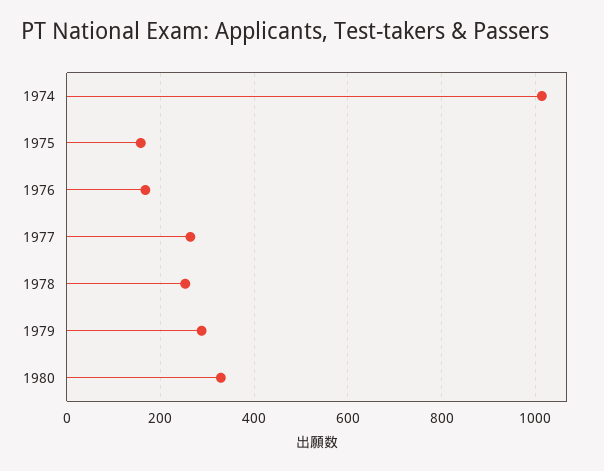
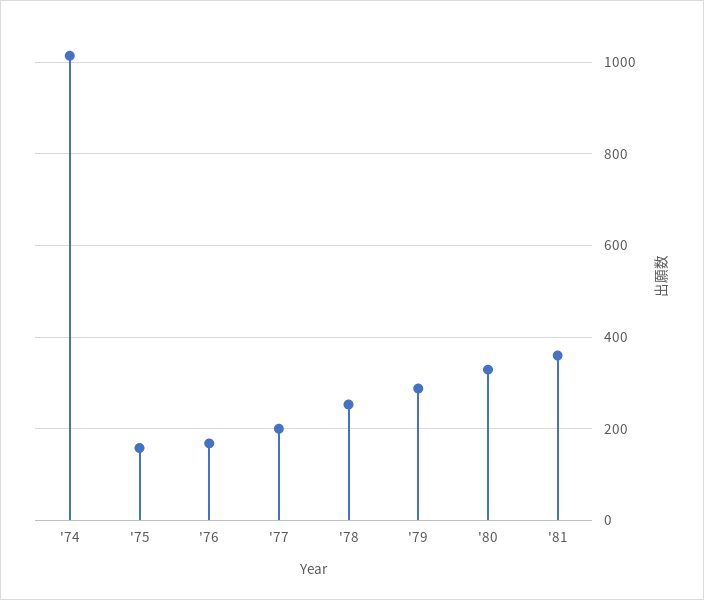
1977: 260 -> 200
'81: none -> 360

